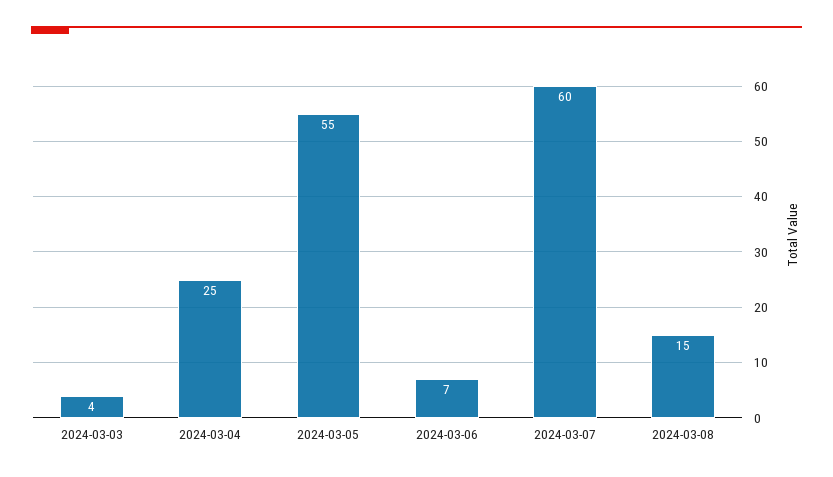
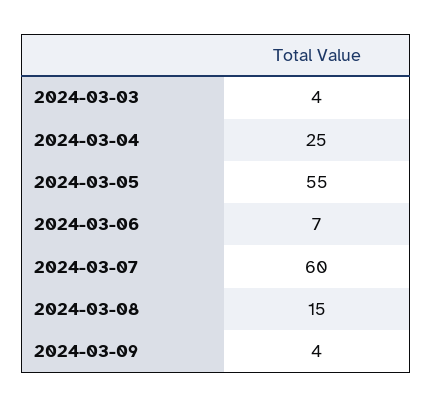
2024-03-09: none -> 4

